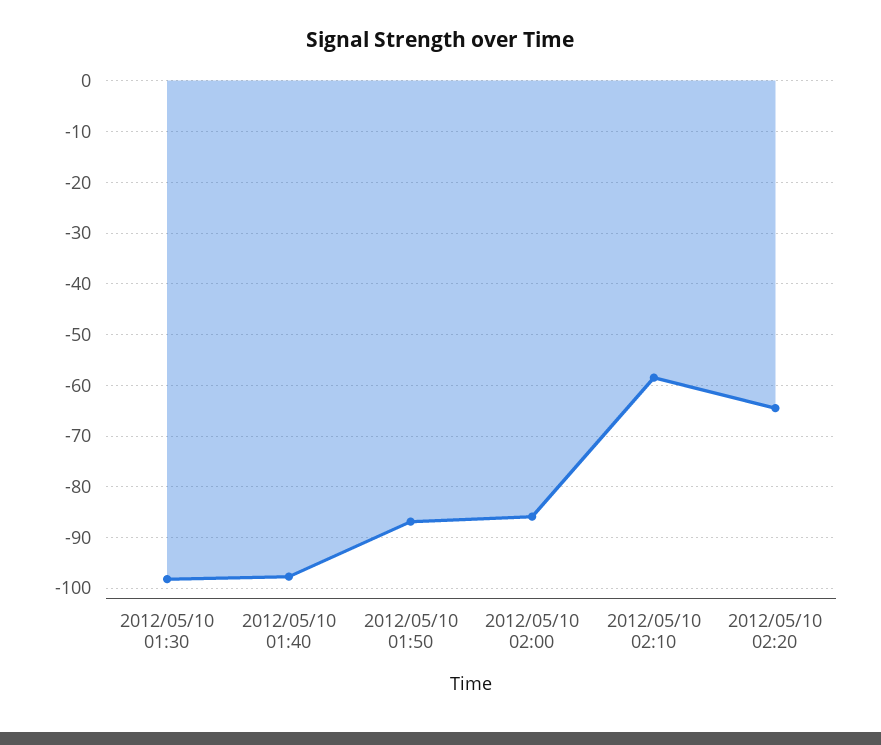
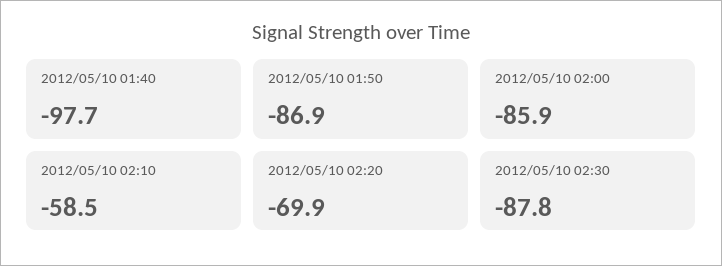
2012/05/10 01:30: -98 -> none
2012/05/10 02:20: -64 -> -69.9
2012/05/10 02:30: none -> -87.8

